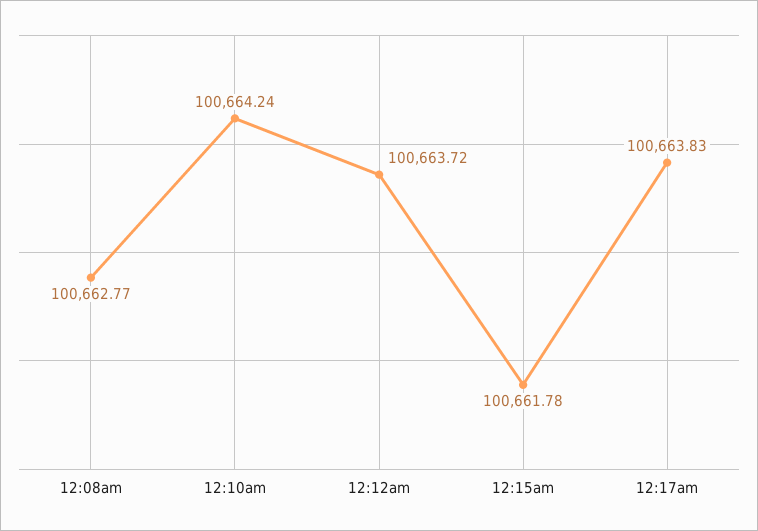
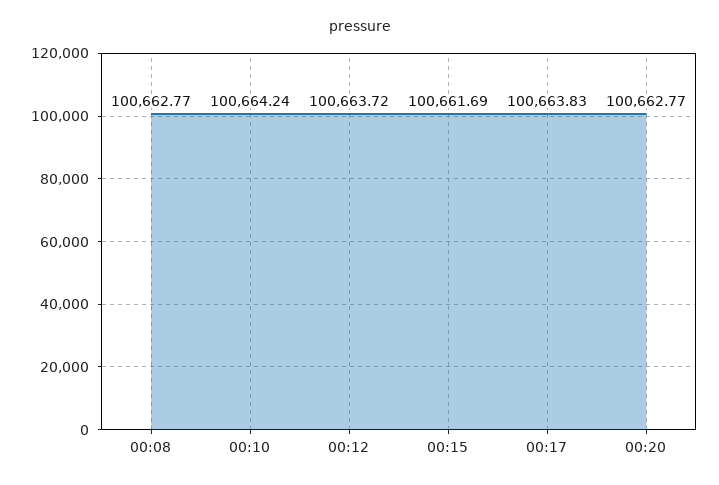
12:15am: 100661.78 -> 100661.69
00:20: none -> 100662.77

